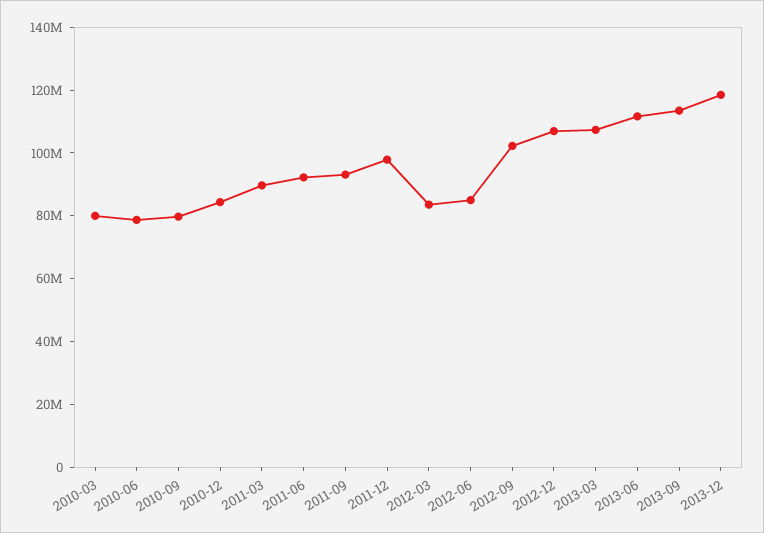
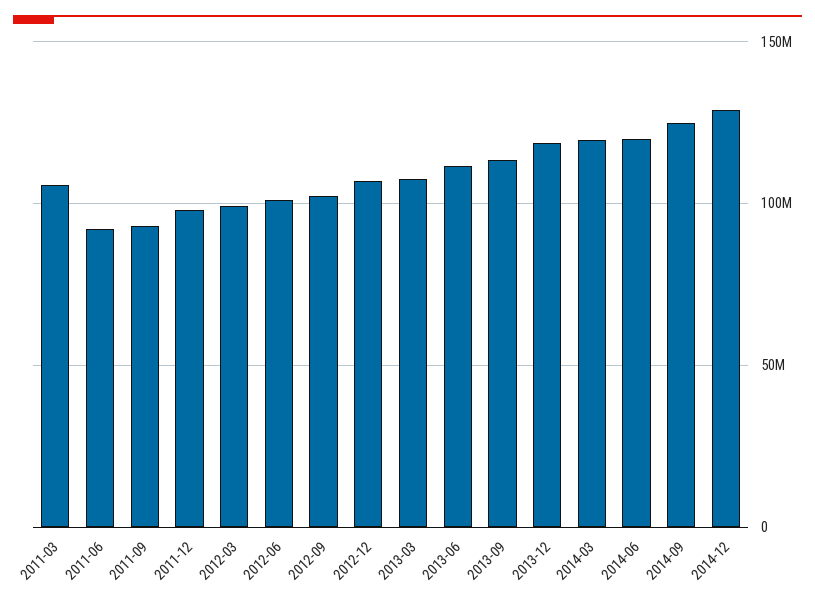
2010-03: 80000000 -> none
2010-06: 80000000 -> none
2010-09: 80000000 -> none
2010-12: 85000000 -> none
2011-03: 90000000 -> 105000000
2012-03: 85000000 -> 100000000
2012-06: 85000000 -> 100000000
2014-03: none -> 120000000
2014-06: none -> 120000000
2014-09: none -> 125000000
2014-12: none -> 130000000

